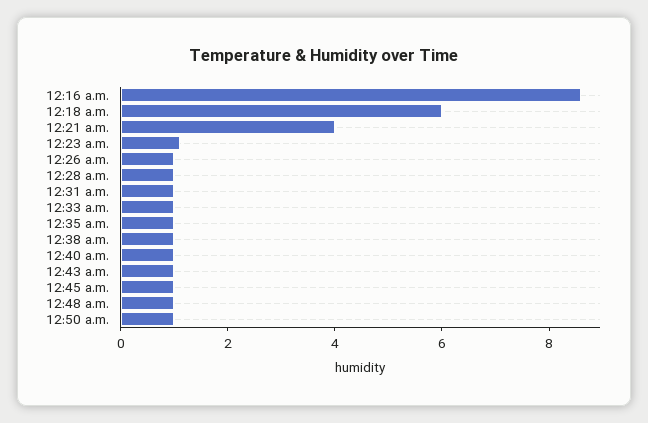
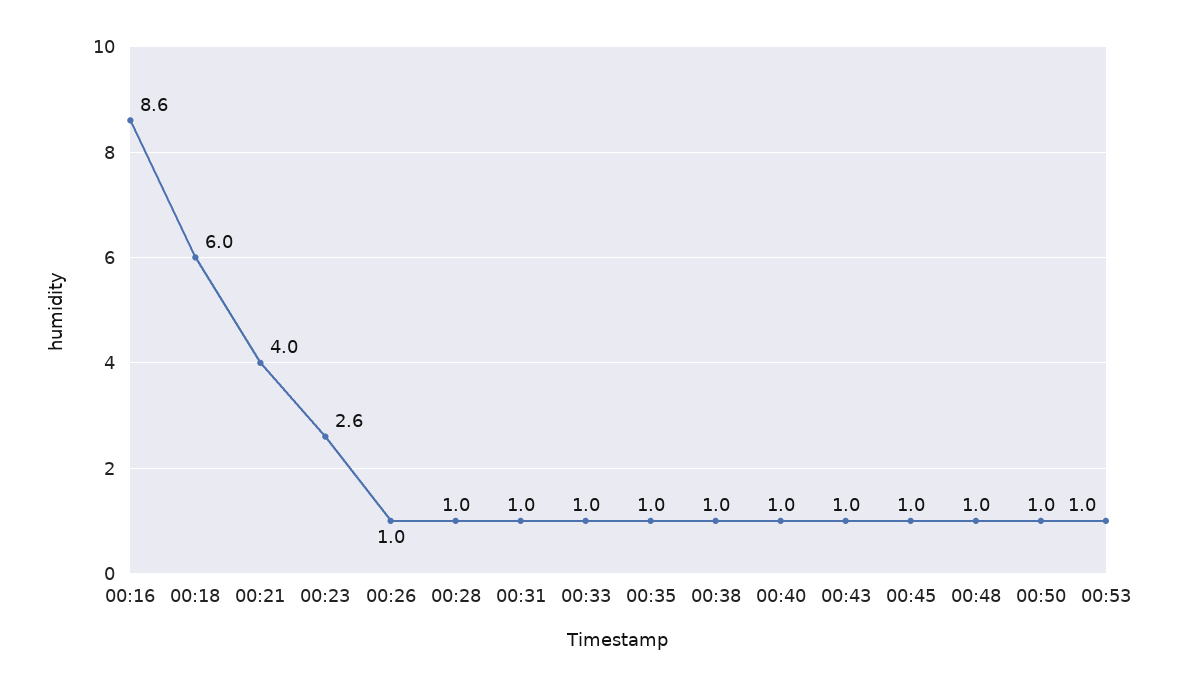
12:23 a.m.: 1 -> 2.6
00:53: none -> 1

